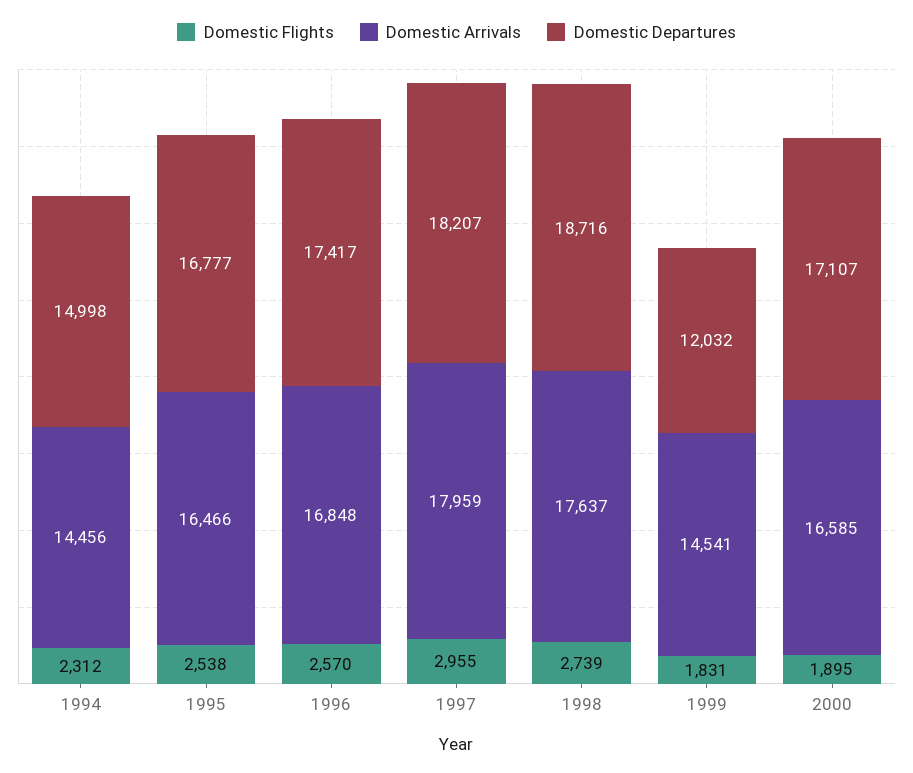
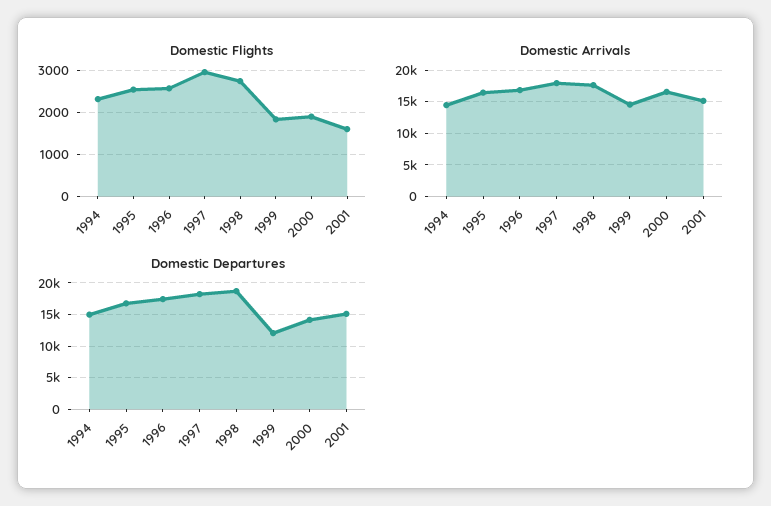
Domestic Departures, 2000: 17107 -> 14000
Domestic Flights, 2001: none -> 1600
Domestic Arrivals, 2001: none -> 15000
Domestic Departures, 2001: none -> 15000

